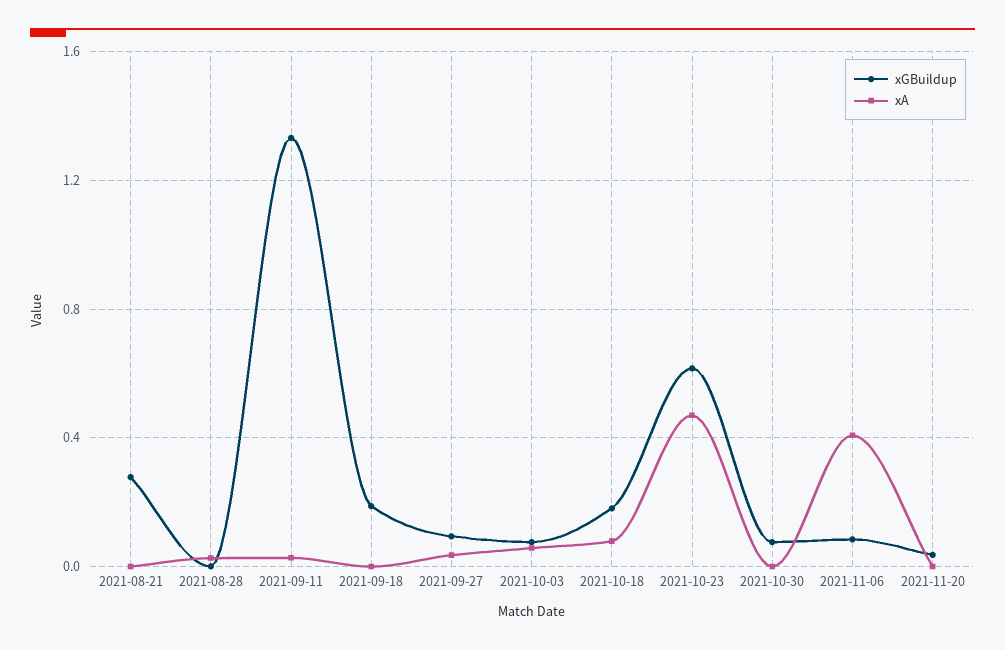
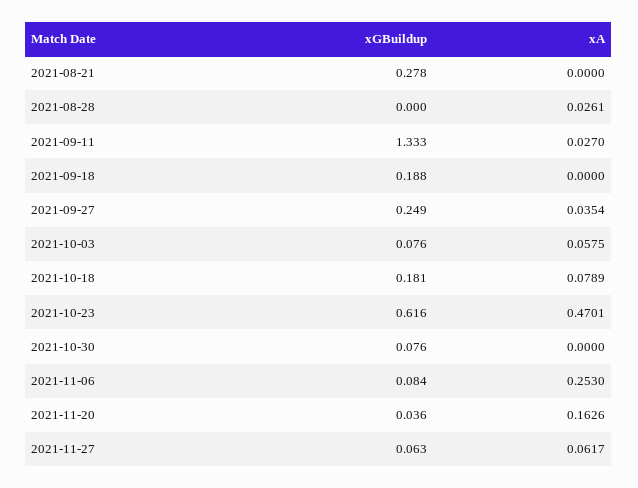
xGBuildup, 2021-09-27: 0.1 -> 0.249
xA, 2021-11-06: 0.4 -> 0.253
xA, 2021-11-20: 0 -> 0.1626
xGBuildup, 2021-11-27: none -> 0.063
xA, 2021-11-27: none -> 0.0617

